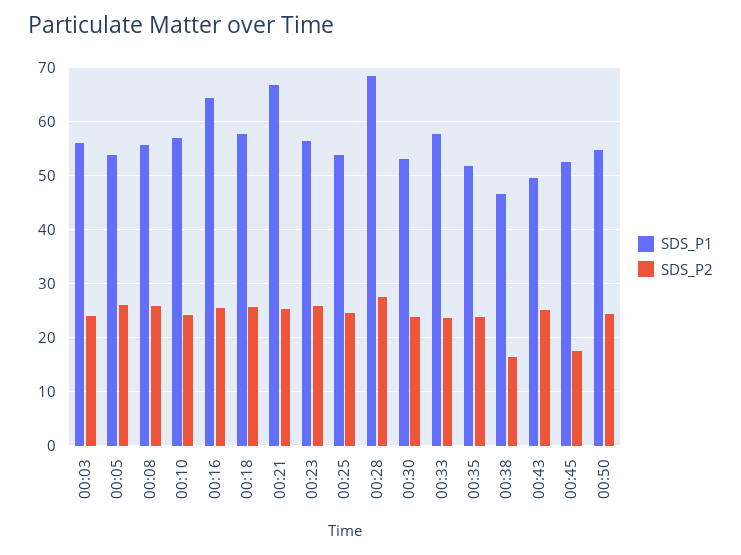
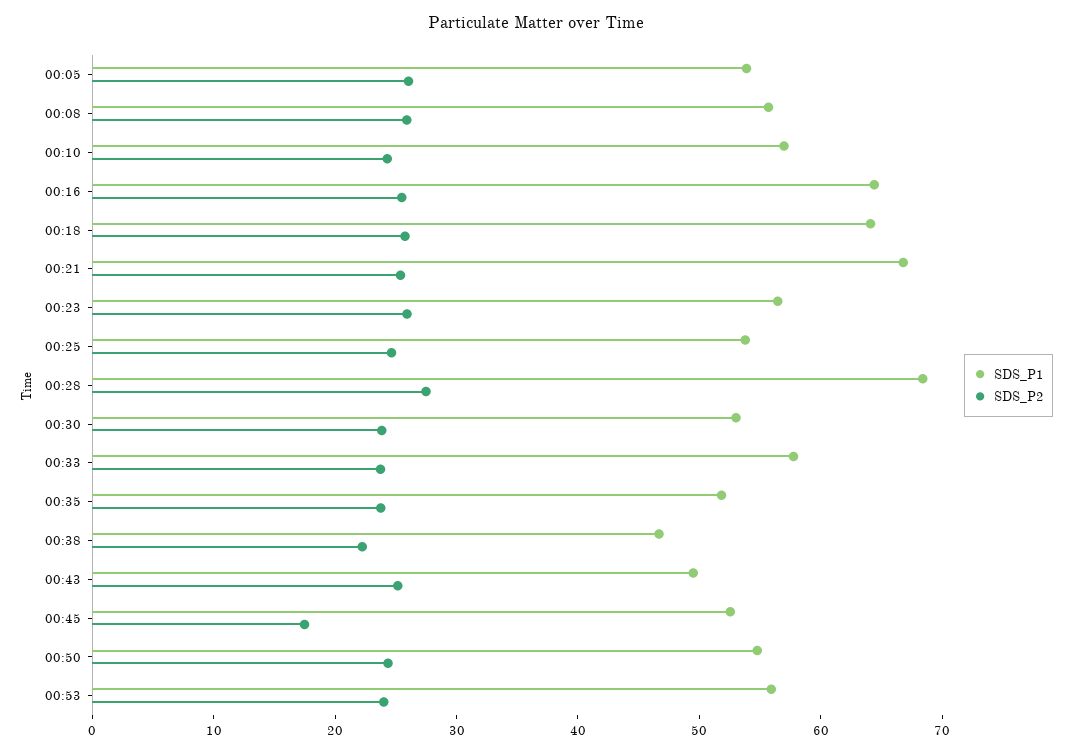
SDS_P1, 00:03: 56 -> none
SDS_P2, 00:03: 24 -> none
SDS_P1, 00:18: 58 -> 64
SDS_P2, 00:38: 16 -> 22
SDS_P1, 00:53: none -> 56
SDS_P2, 00:53: none -> 24

